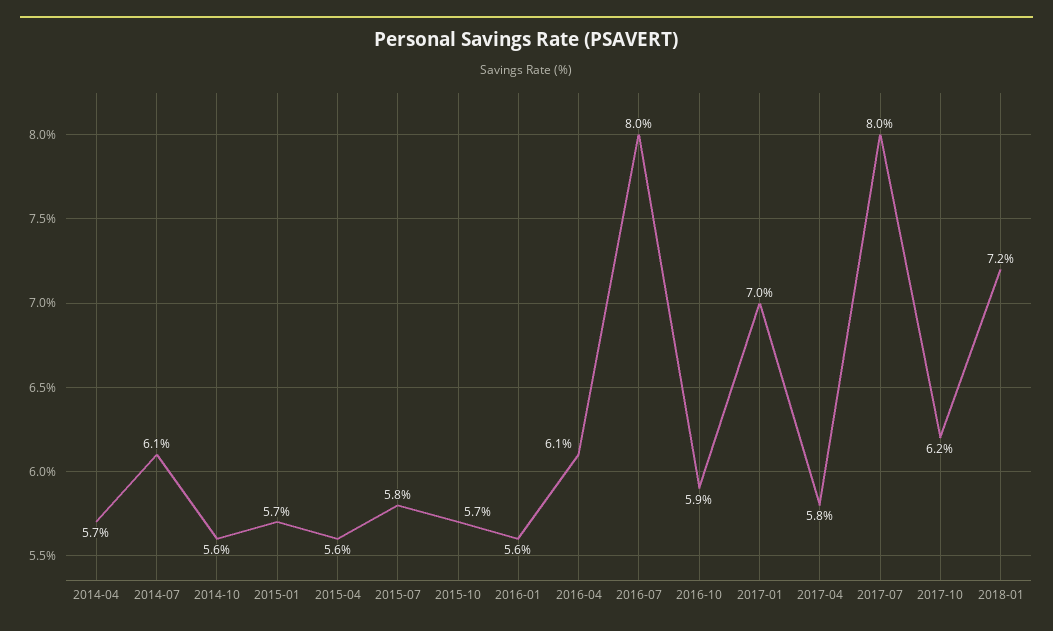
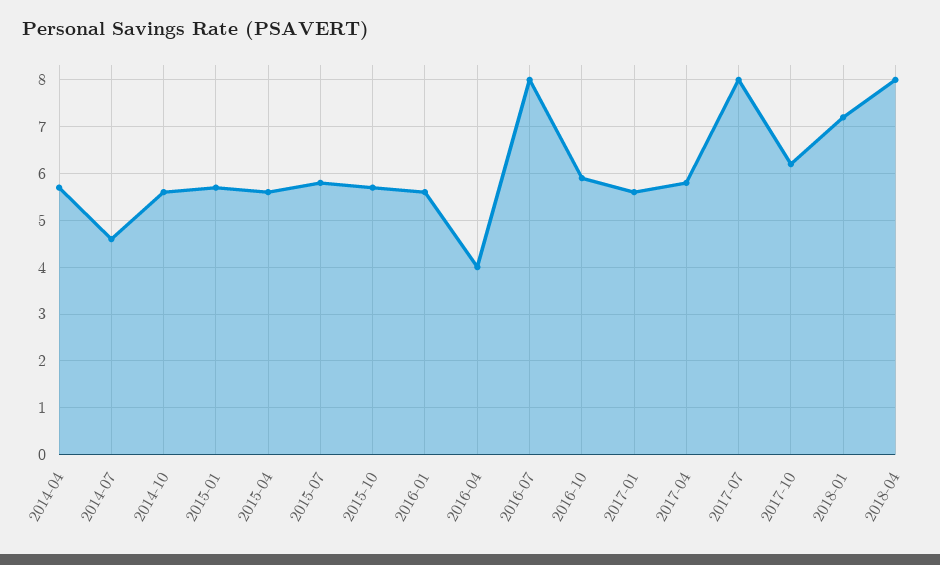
2014-07: 6.1 -> 4.5
2016-04: 6.1 -> 4
2017-01: 7 -> 5.5
2018-04: none -> 8

